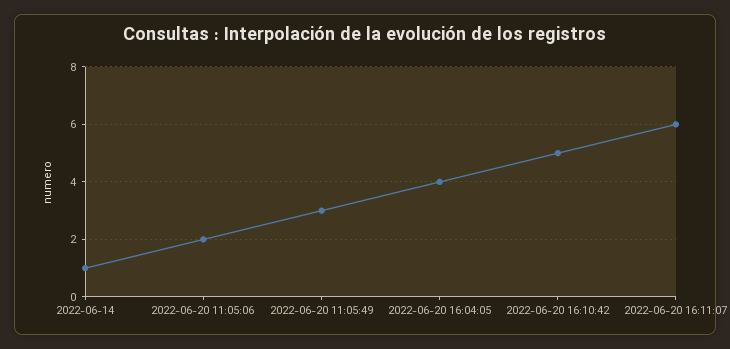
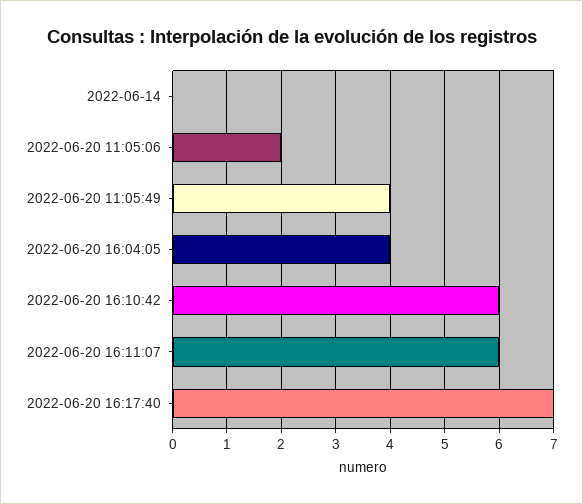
2022-06-14: 1 -> 0
2022-06-20 11:05:49: 3 -> 4
2022-06-20 16:10:42: 5 -> 6
2022-06-20 16:17:40: none -> 7

